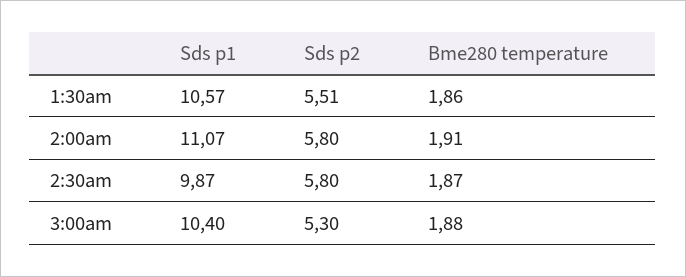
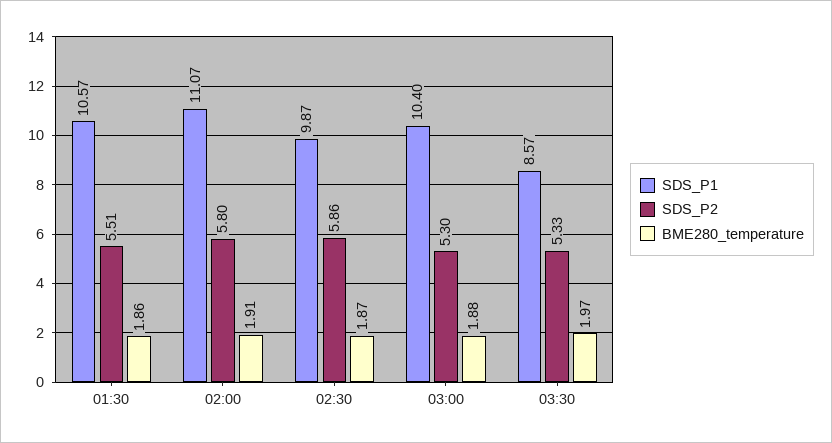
Sds p2, 2:30am: 5.8 -> 5.86
Sds p1, 03:30: none -> 8.57
Sds p2, 03:30: none -> 5.33
Bme280 temperature, 03:30: none -> 1.97

